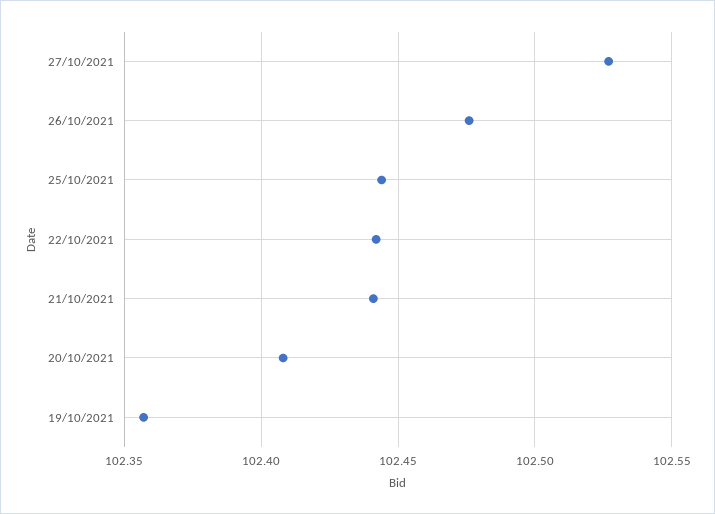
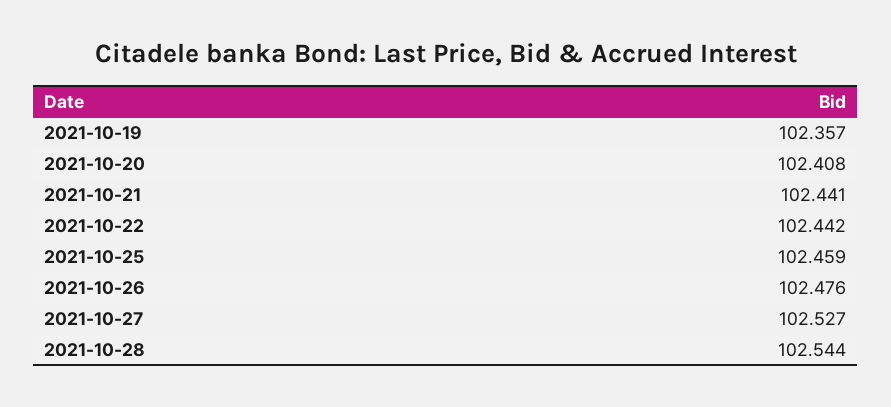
25/10/2021: 102.445 -> 102.459
2021-10-28: none -> 102.544

